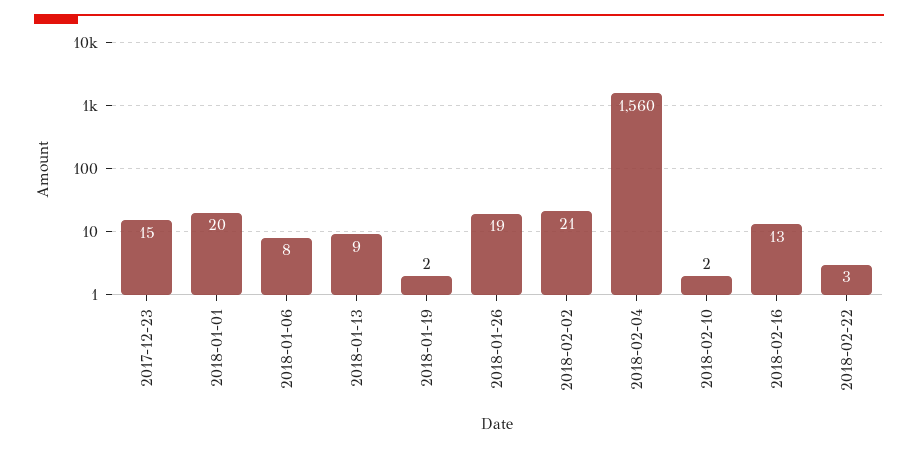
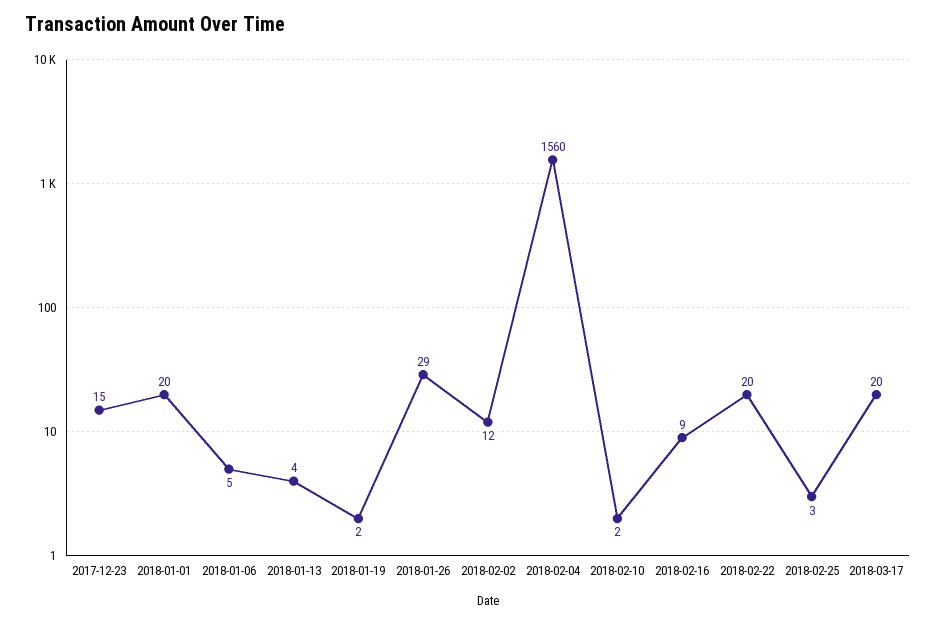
2018-01-06: 8 -> 5
2018-01-13: 9 -> 4
2018-01-26: 19 -> 29
2018-02-02: 21 -> 12
2018-02-16: 13 -> 9
2018-02-22: 3 -> 20
2018-02-25: none -> 3
2018-03-17: none -> 20

